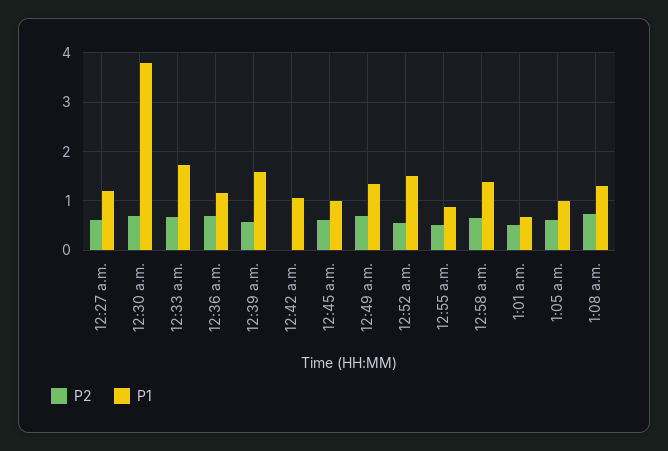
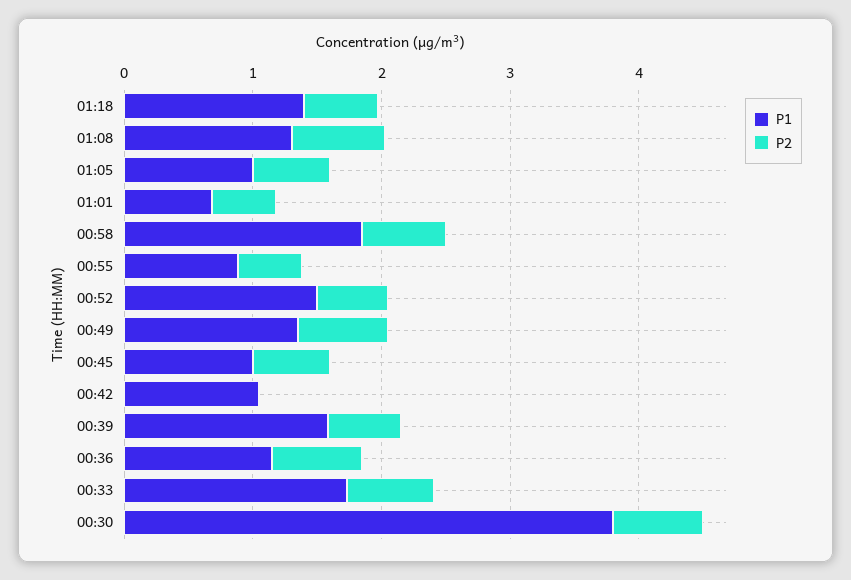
P2, 12:27 a.m.: 0.6 -> none
P1, 12:27 a.m.: 1.2 -> none
P1, 12:58 a.m.: 1.4 -> 1.8
P1, 01:18: none -> 1.4
P2, 01:18: none -> 0.6

